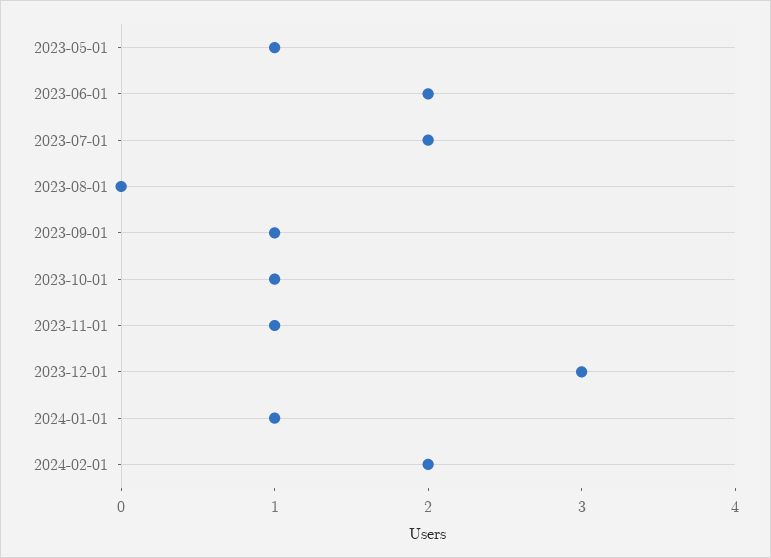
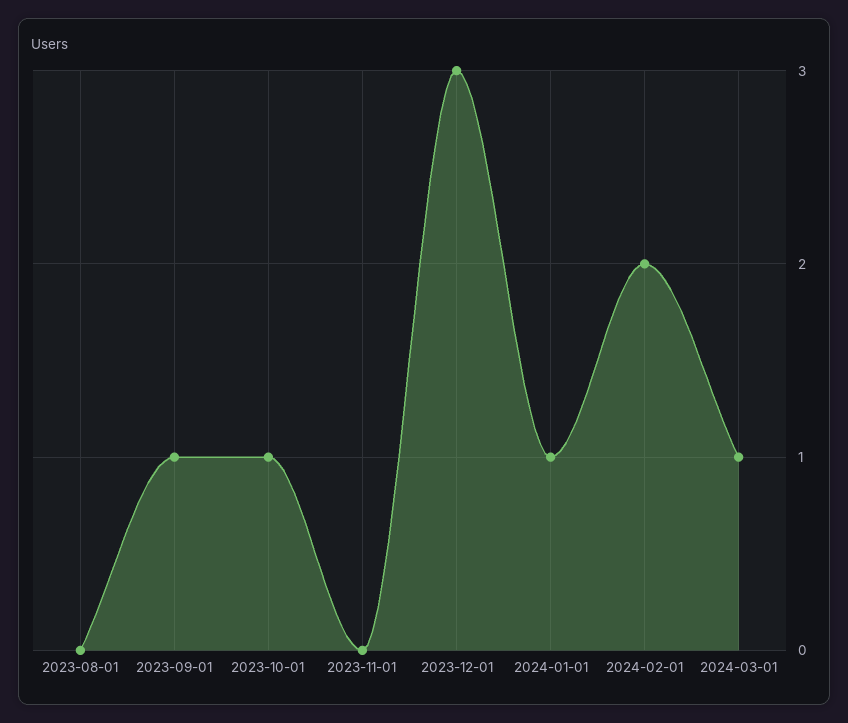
2023-05-01: 1 -> none
2023-06-01: 2 -> none
2023-07-01: 2 -> none
2023-11-01: 1 -> 0
2024-03-01: none -> 1

